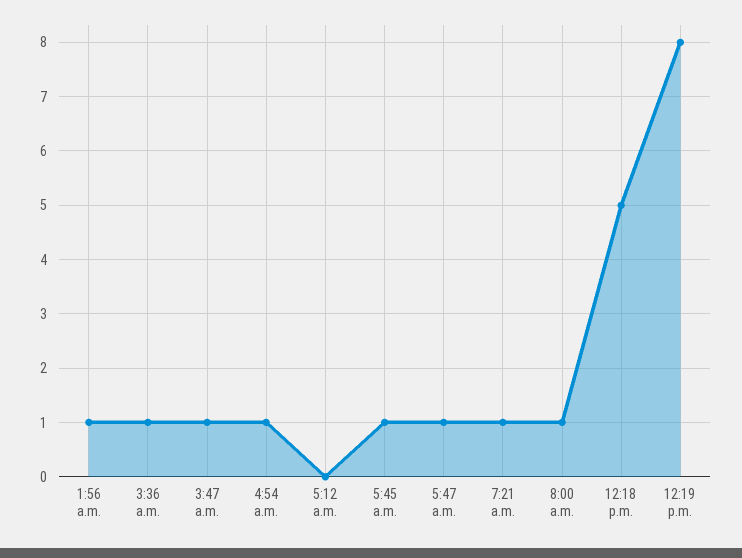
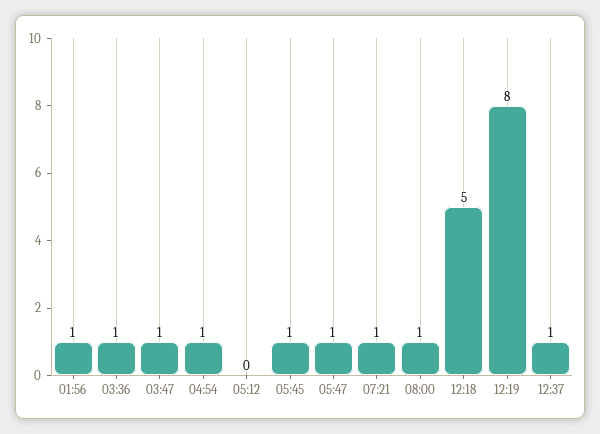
12:37: none -> 1

